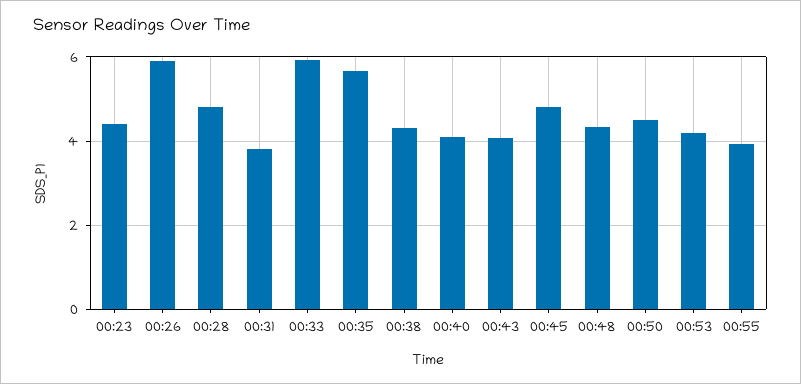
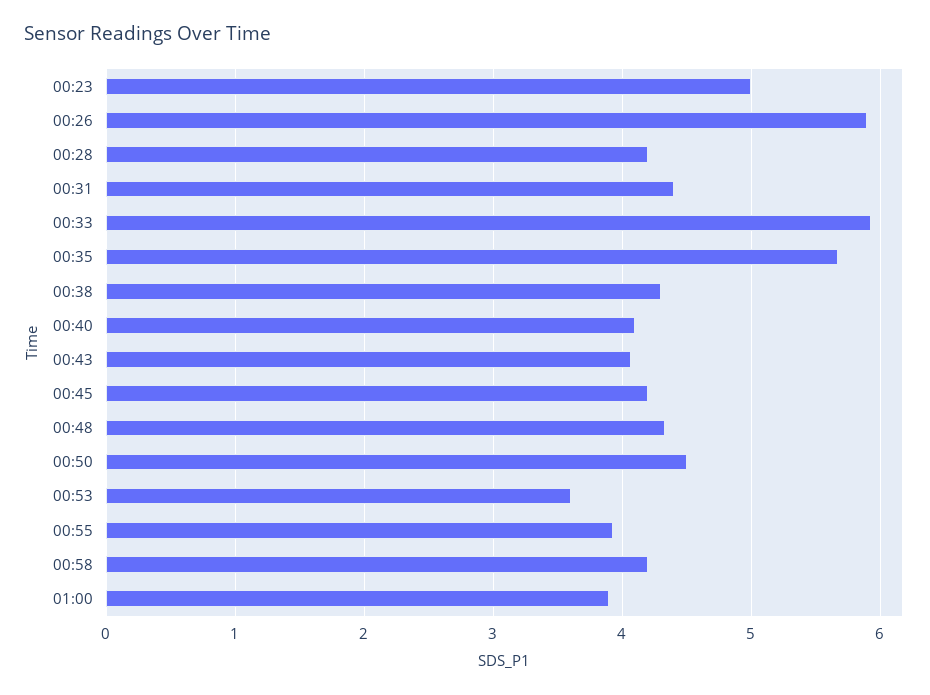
00:23: 4.4 -> 5
00:28: 4.8 -> 4.2
00:31: 3.8 -> 4.4
00:45: 4.8 -> 4.2
00:53: 4.2 -> 3.6
00:58: none -> 4.2
01:00: none -> 3.9

